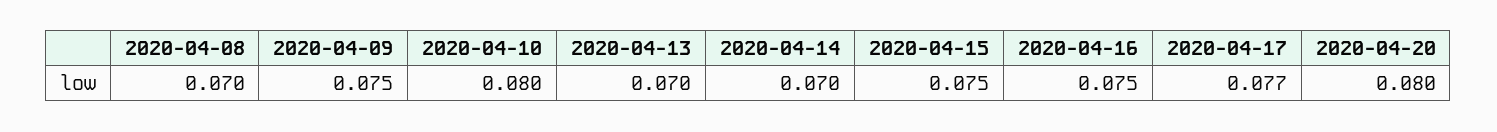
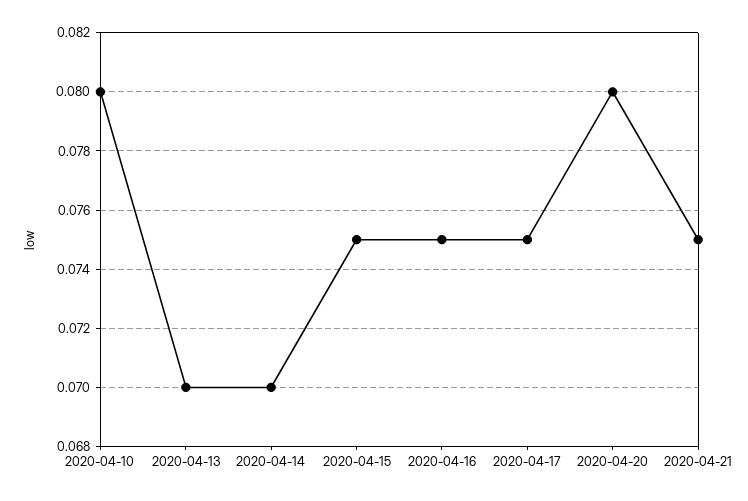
2020-04-08: 0.07 -> none
2020-04-09: 0.075 -> none
2020-04-17: 0.077 -> 0.075
2020-04-21: none -> 0.075

